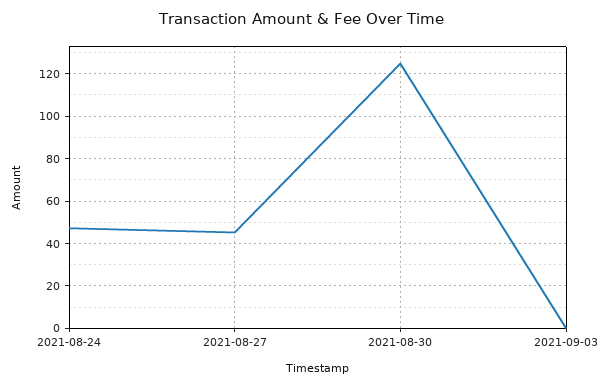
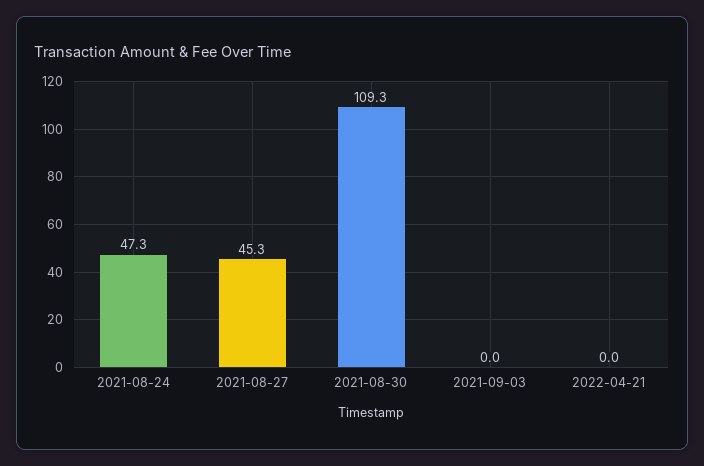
2021-08-30: 125 -> 109.3
2022-04-21: none -> 0

